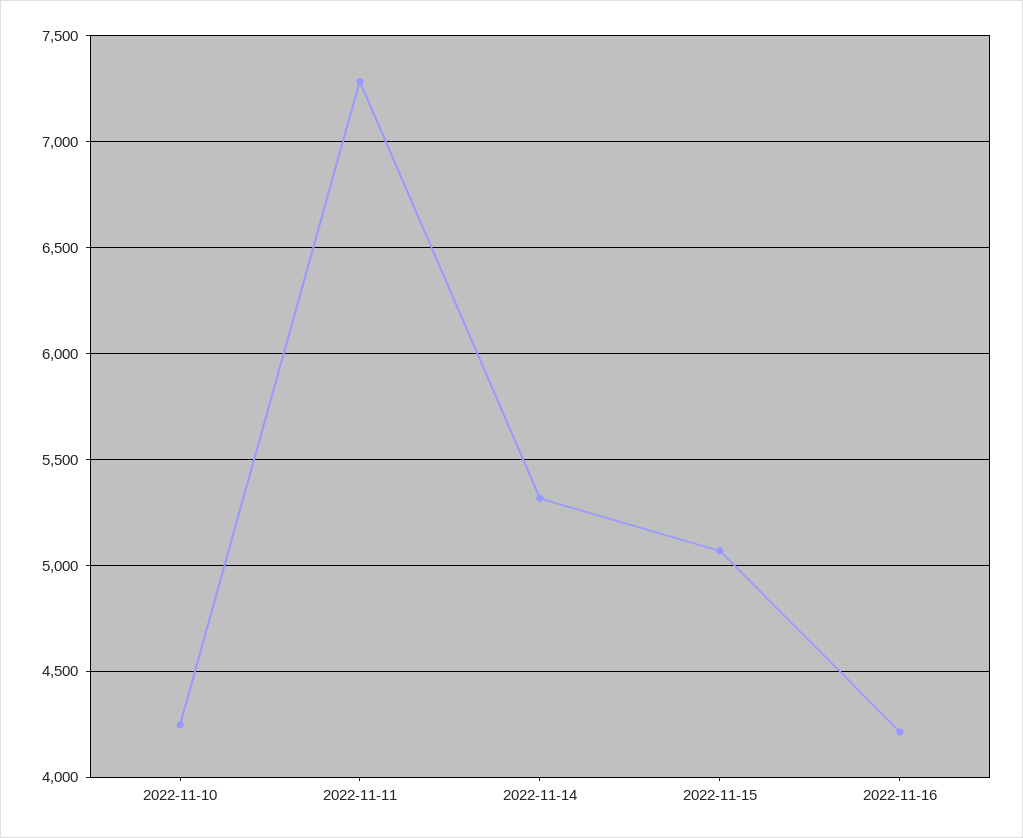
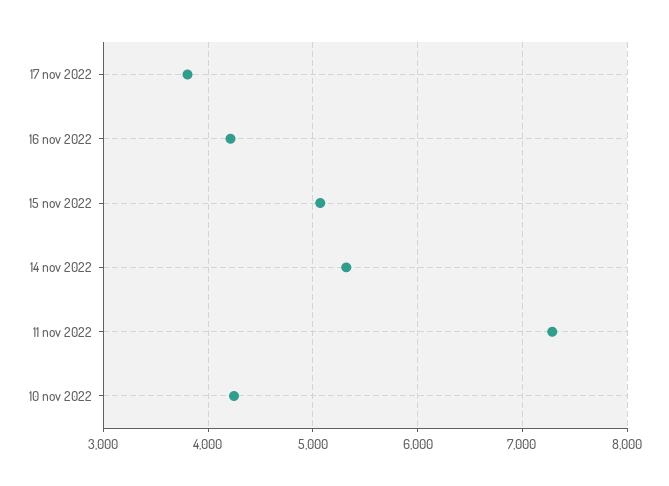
17 nov 2022: none -> 3800

